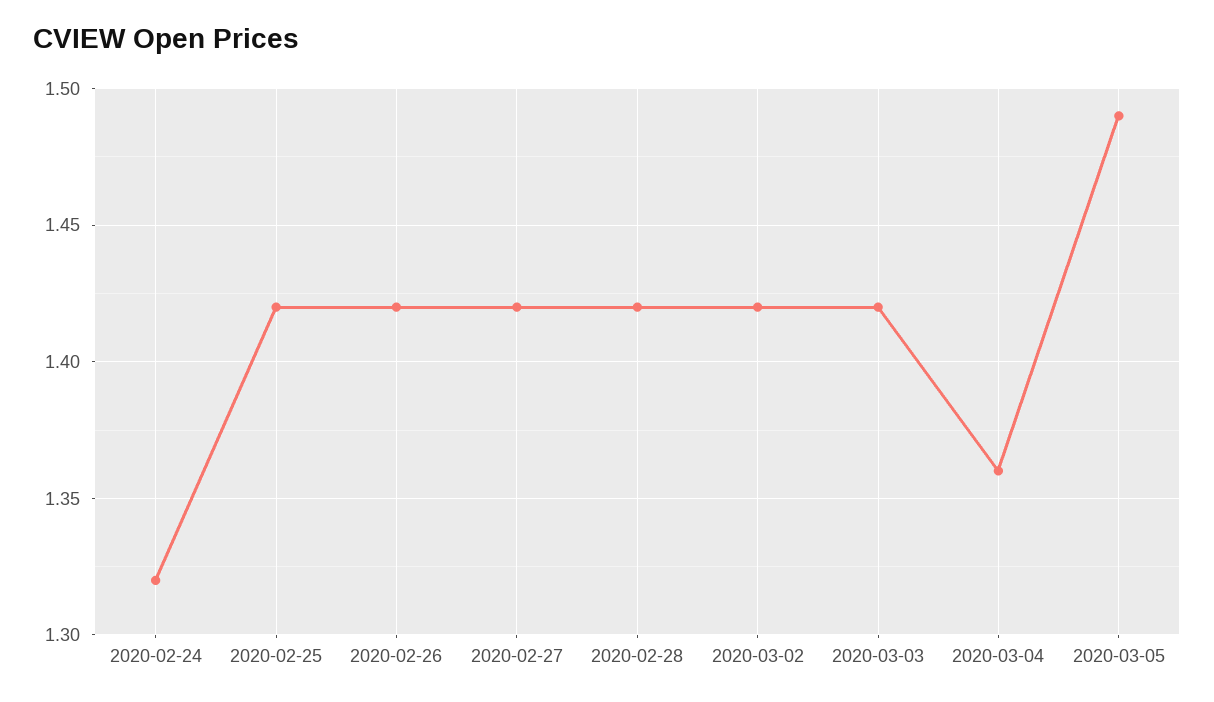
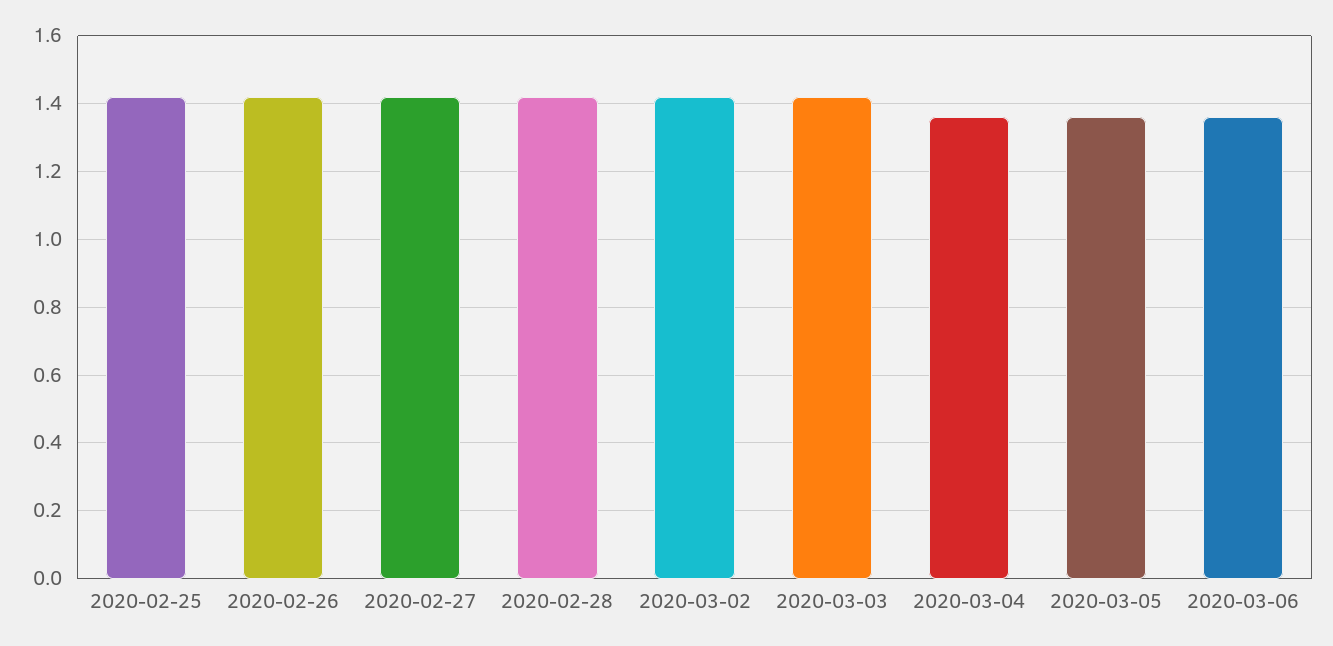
2020-02-24: 1.32 -> none
2020-03-05: 1.49 -> 1.35
2020-03-06: none -> 1.35

